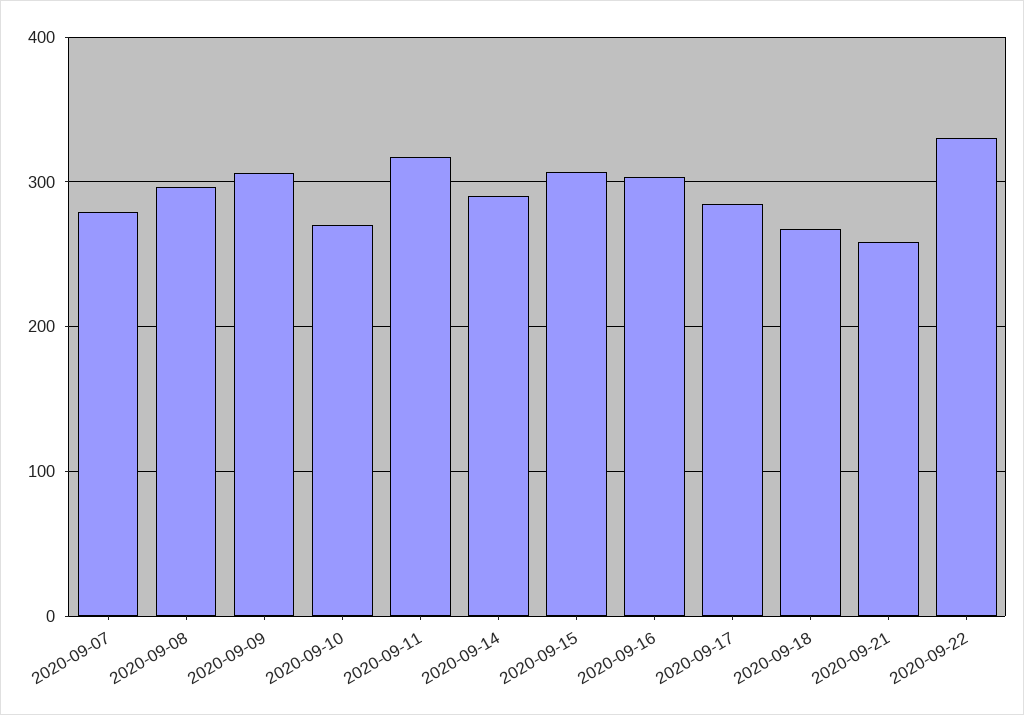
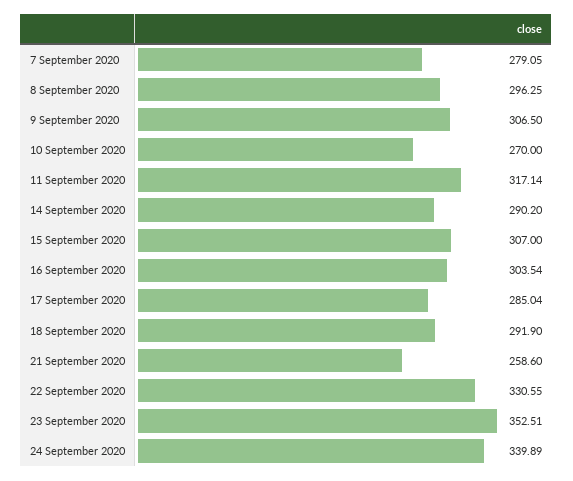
2020-09-18: 270 -> 291.9
23 September 2020: none -> 352.51
24 September 2020: none -> 339.89

